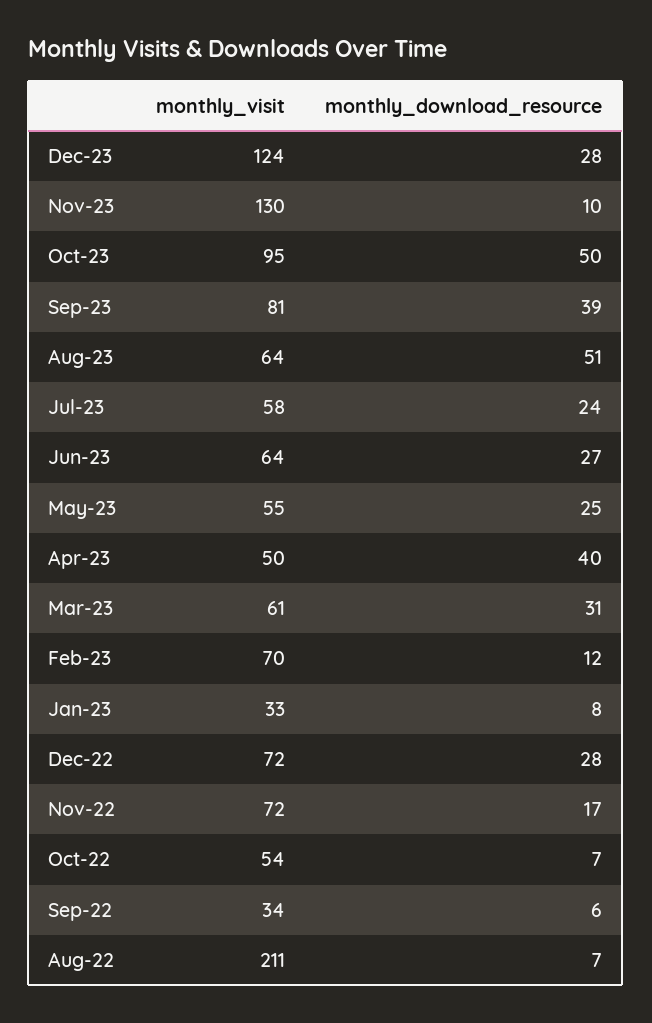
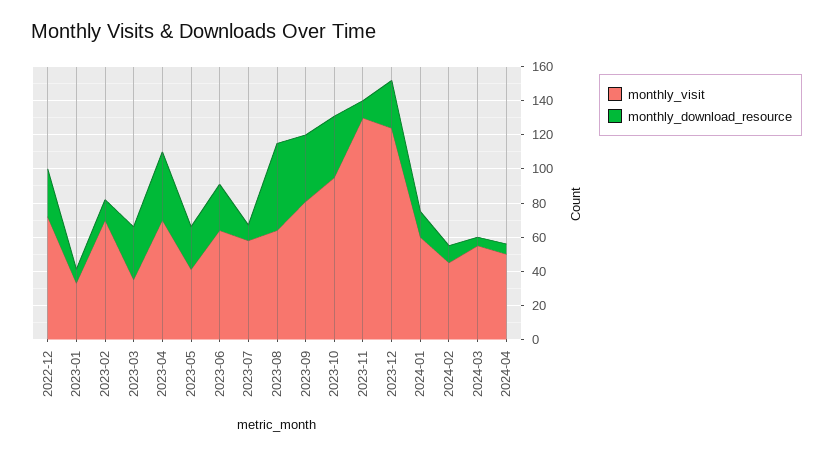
monthly_download_resource, Oct-23: 50 -> 35
monthly_download_resource, Jul-23: 24 -> 10
monthly_visit, May-23: 55 -> 40
monthly_visit, Apr-23: 50 -> 70
monthly_visit, Mar-23: 61 -> 35
monthly_visit, Nov-22: 72 -> none
monthly_download_resource, Nov-22: 17 -> none
monthly_visit, Oct-22: 54 -> none
monthly_download_resource, Oct-22: 7 -> none
monthly_visit, Sep-22: 34 -> none
monthly_download_resource, Sep-22: 6 -> none
monthly_visit, Aug-22: 211 -> none
monthly_download_resource, Aug-22: 7 -> none
monthly_visit, 2024-01: none -> 60
monthly_download_resource, 2024-01: none -> 15
monthly_visit, 2024-02: none -> 45
monthly_download_resource, 2024-02: none -> 10
monthly_visit, 2024-03: none -> 55
monthly_download_resource, 2024-03: none -> 5
monthly_visit, 2024-04: none -> 50
monthly_download_resource, 2024-04: none -> 5

